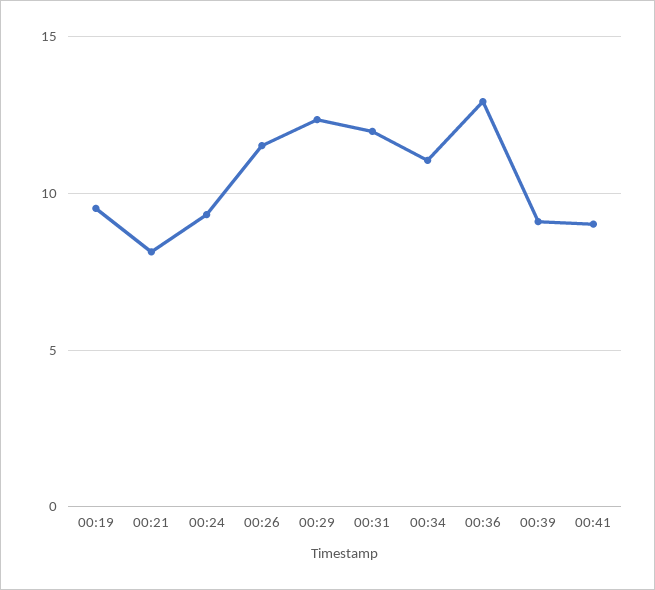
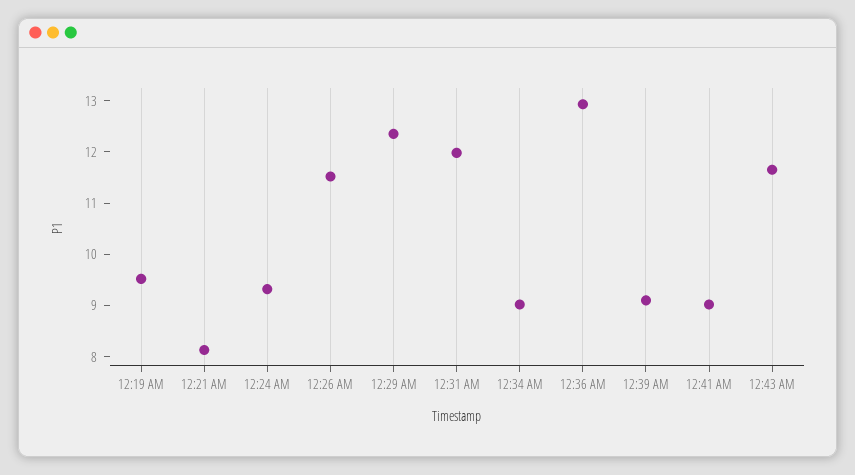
00:34: 11 -> 9
12:43 AM: none -> 11.6

